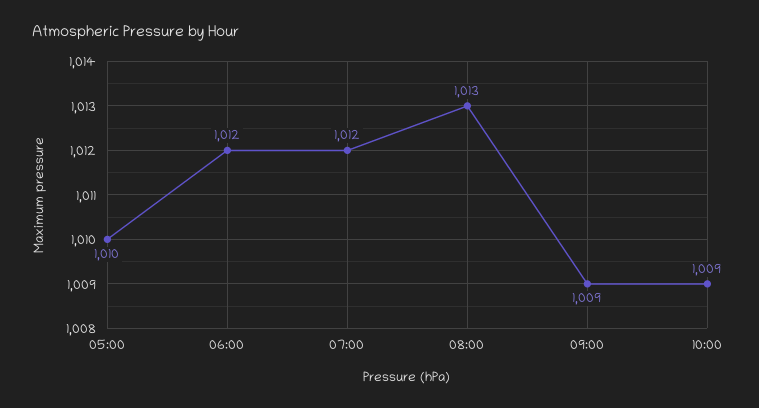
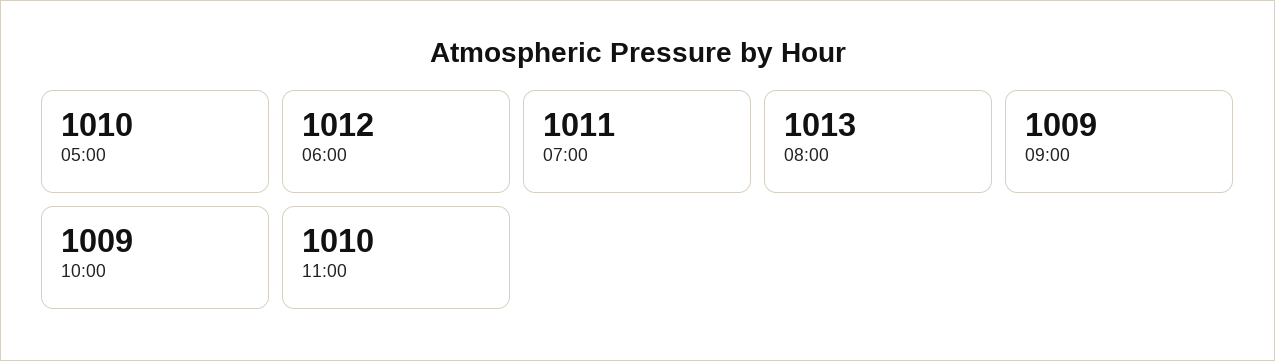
07:00: 1012 -> 1011
11:00: none -> 1010

